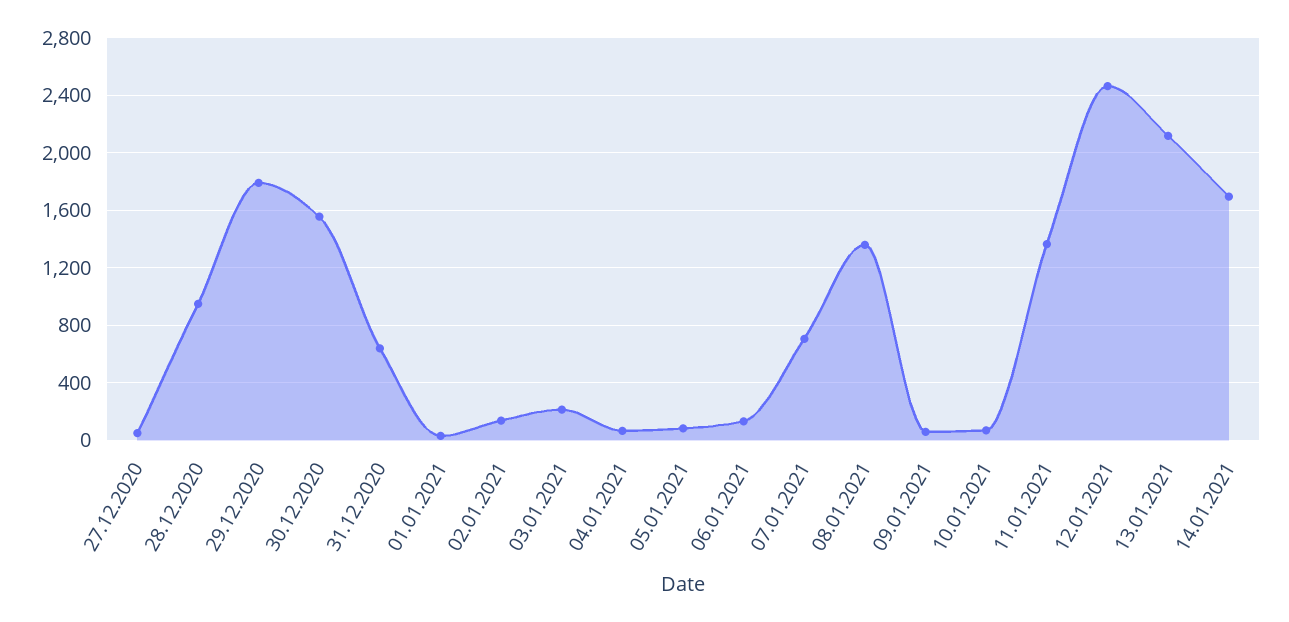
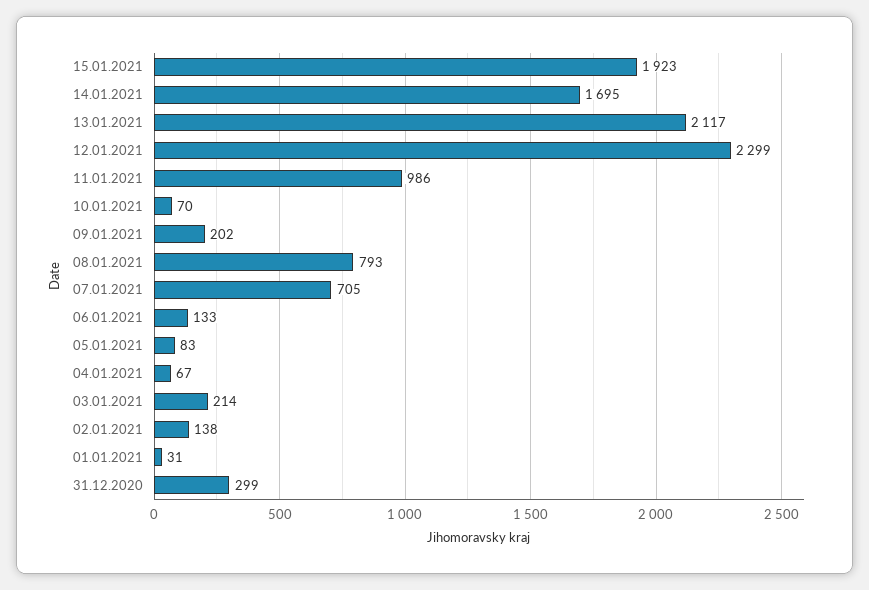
27.12.2020: 50 -> none
28.12.2020: 950 -> none
29.12.2020: 1800 -> none
30.12.2020: 1550 -> none
31.12.2020: 650 -> 299
08.01.2021: 1350 -> 793
09.01.2021: 50 -> 202
11.01.2021: 1350 -> 986
12.01.2021: 2450 -> 2299
15.01.2021: none -> 1923

